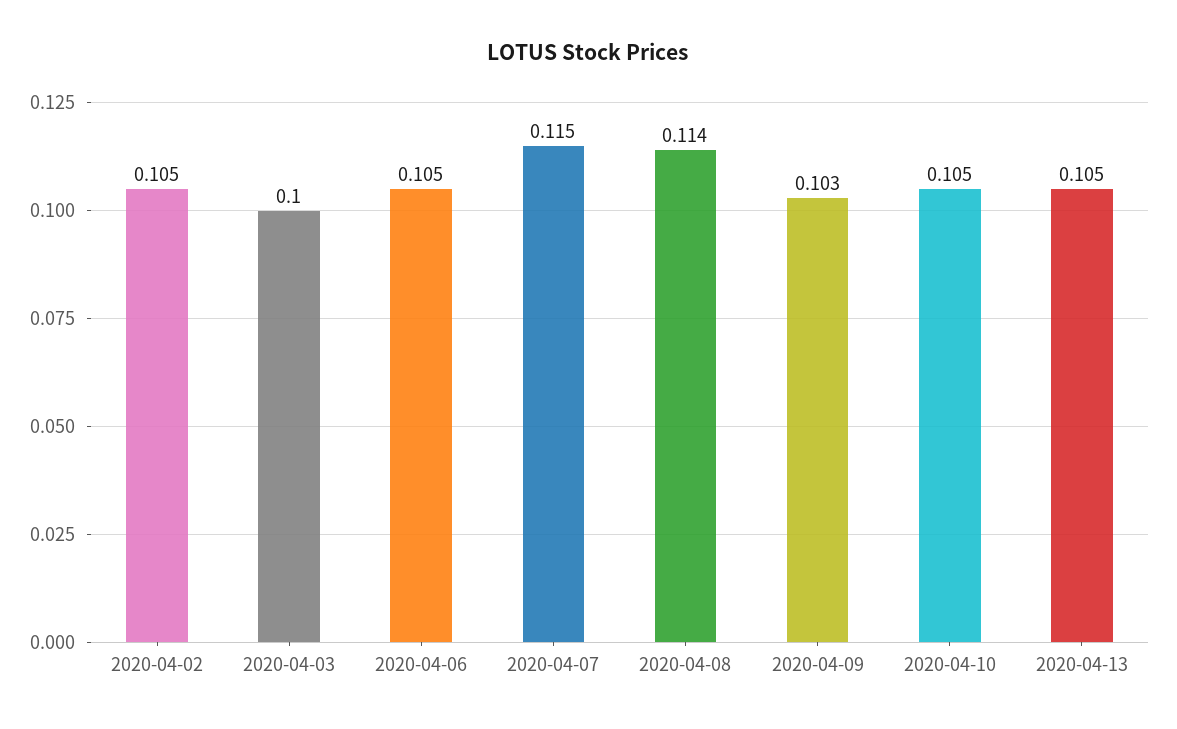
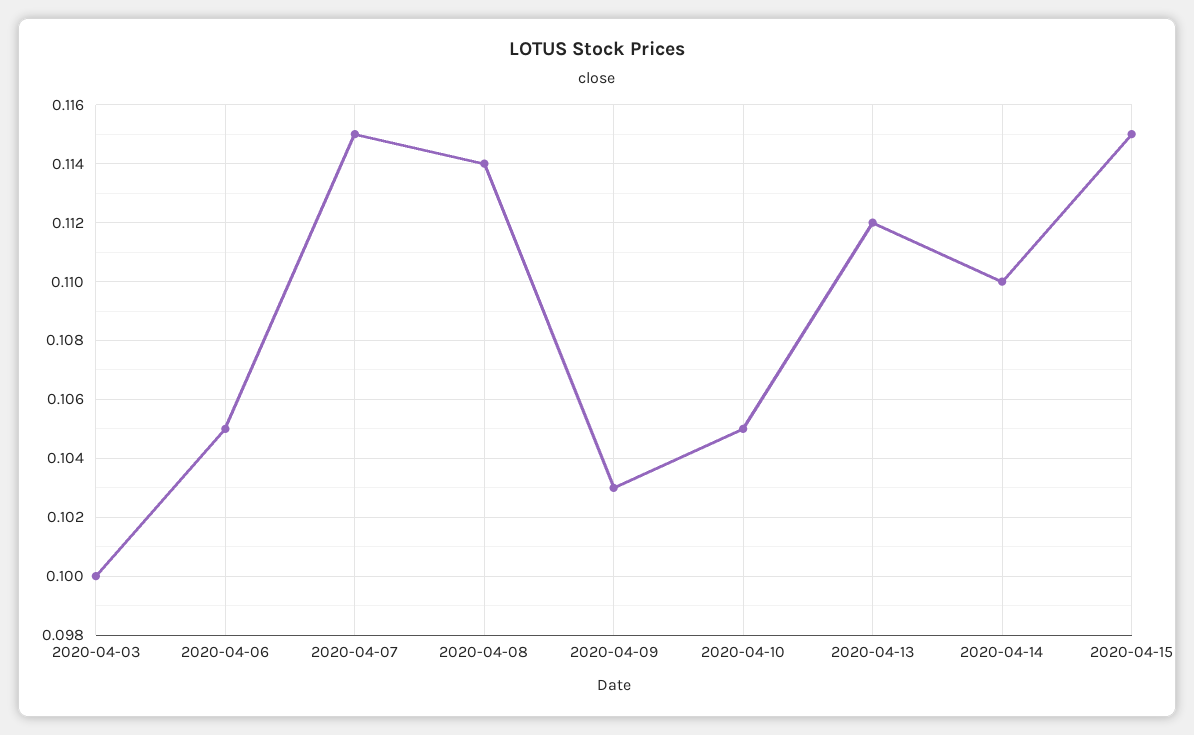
2020-04-02: 0.105 -> none
2020-04-13: 0.105 -> 0.112
2020-04-14: none -> 0.11
2020-04-15: none -> 0.115

